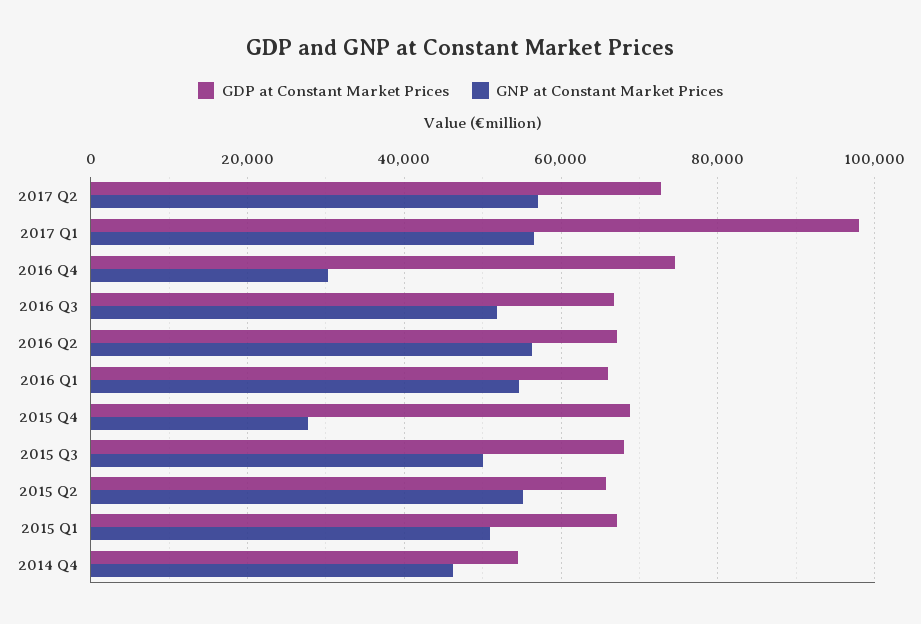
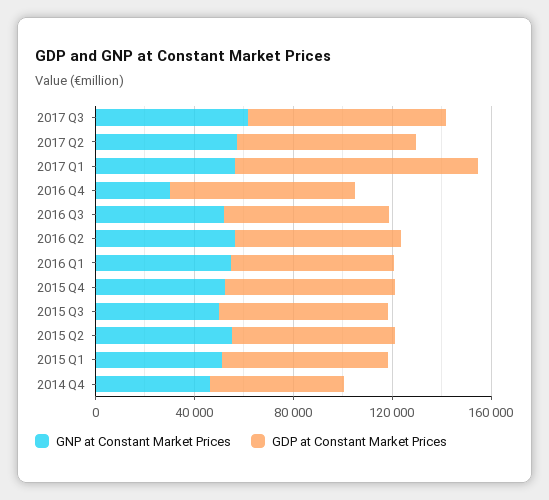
GNP at Constant Market Prices, 2015 Q4: 28000 -> 50000
GNP at Constant Market Prices, 2017 Q3: none -> 60000
GDP at Constant Market Prices, 2017 Q3: none -> 80000

